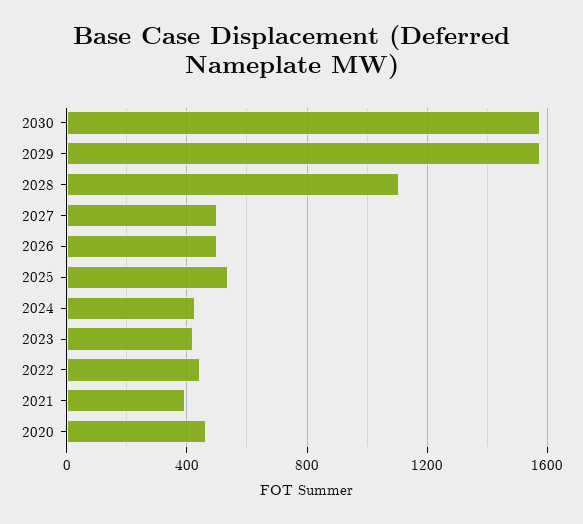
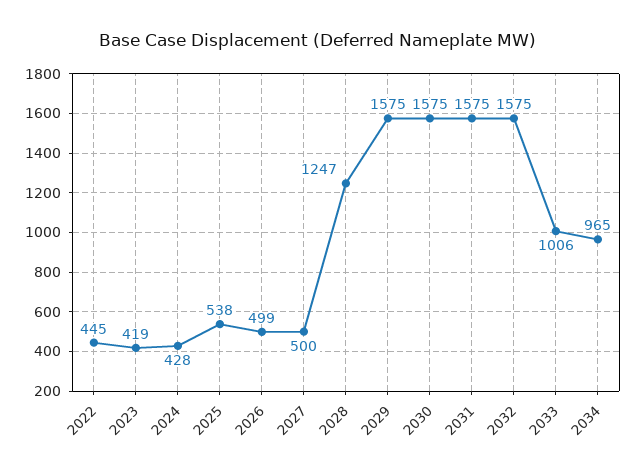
2028: 1100 -> 1247
2021: 400 -> none
2020: 450 -> none
2031: none -> 1575
2032: none -> 1575
2033: none -> 1006
2034: none -> 965

